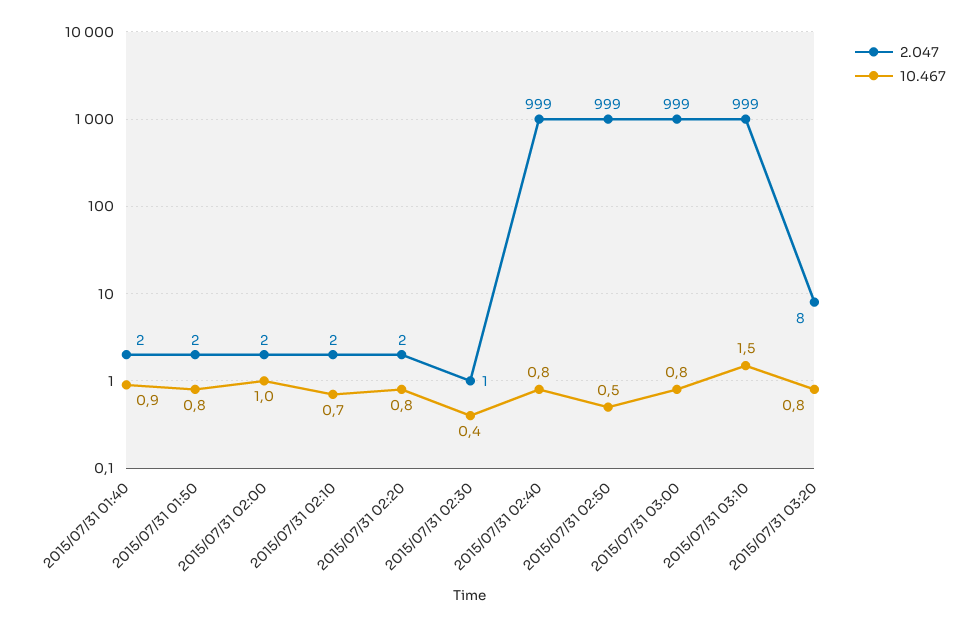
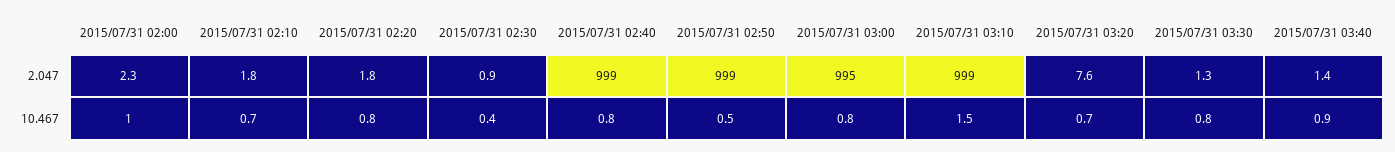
2.047, 2015/07/31 01:40: 2 -> none
10.467, 2015/07/31 01:40: 0.9 -> none
2.047, 2015/07/31 01:50: 2 -> none
10.467, 2015/07/31 01:50: 0.8 -> none
2.047, 2015/07/31 03:00: 999 -> 995
10.467, 2015/07/31 03:20: 0.8 -> 0.7
2.047, 2015/07/31 03:30: none -> 1.3
2.047, 2015/07/31 03:40: none -> 1.4
10.467, 2015/07/31 03:30: none -> 0.8
10.467, 2015/07/31 03:40: none -> 0.9

